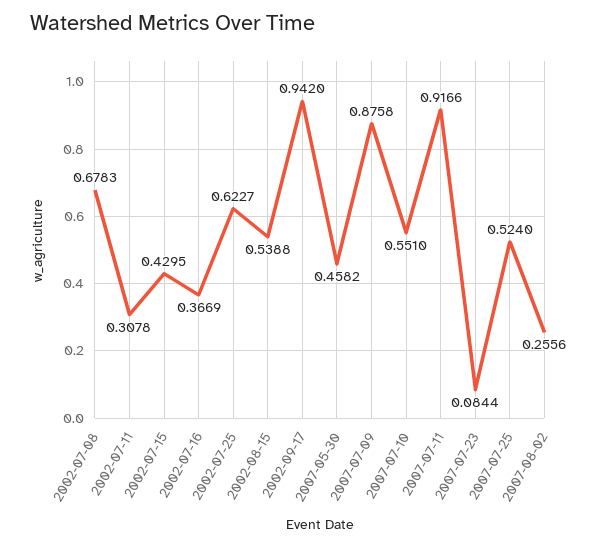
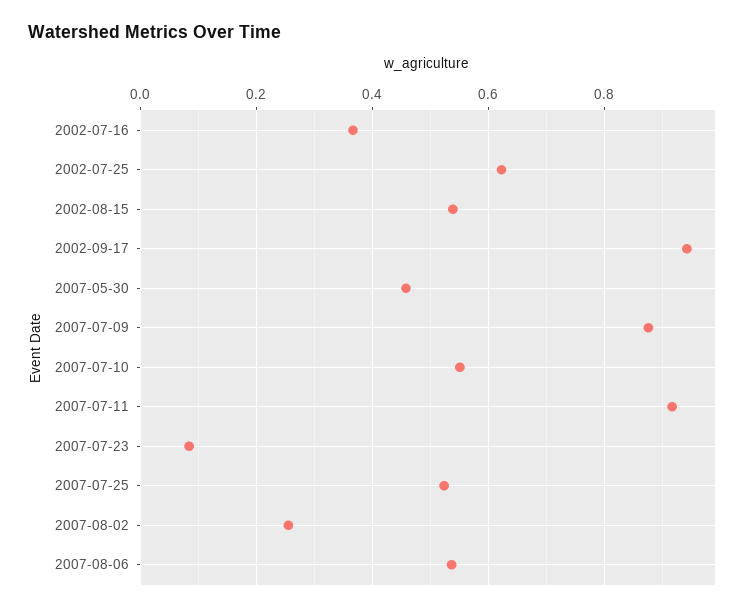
2002-07-08: 0.6783 -> none
2002-07-11: 0.3078 -> none
2002-07-15: 0.4295 -> none
2007-08-06: none -> 0.54

